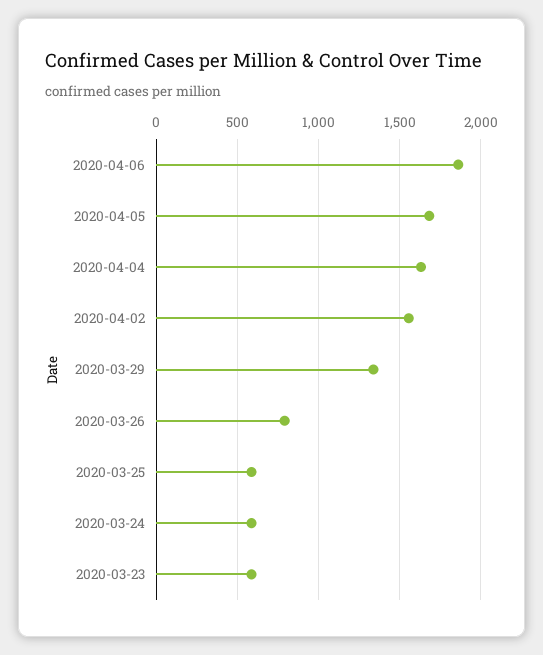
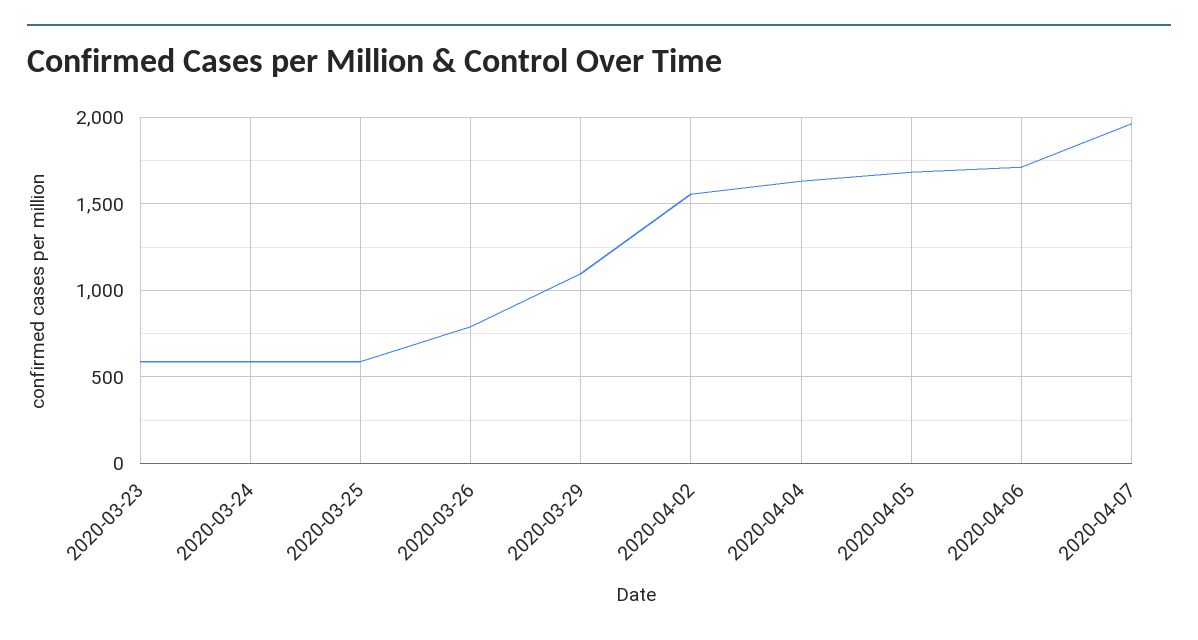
2020-04-06: 1850 -> 1700
2020-03-29: 1350 -> 1100
2020-04-07: none -> 1950

